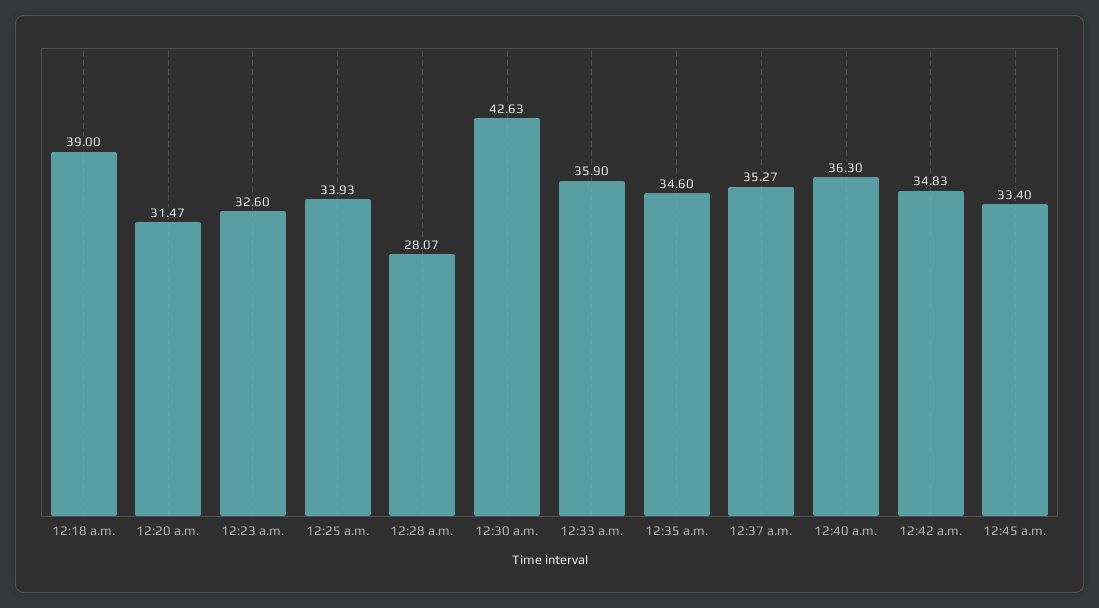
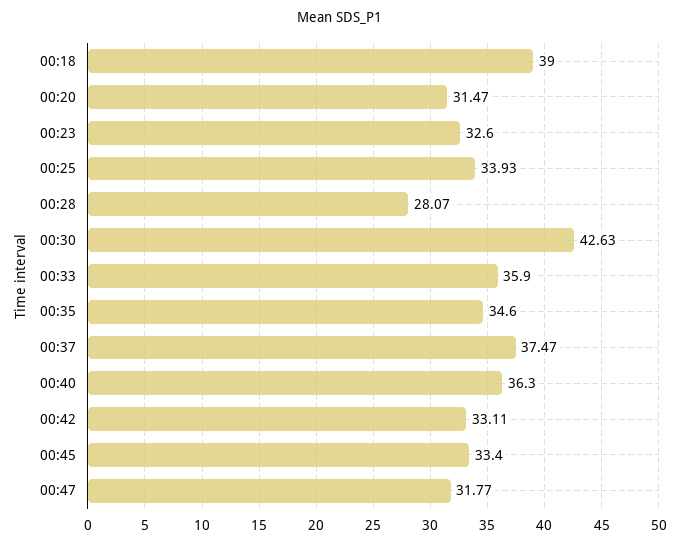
12:37 a.m.: 35.27 -> 37.47
12:42 a.m.: 34.83 -> 33.11
00:47: none -> 31.77

